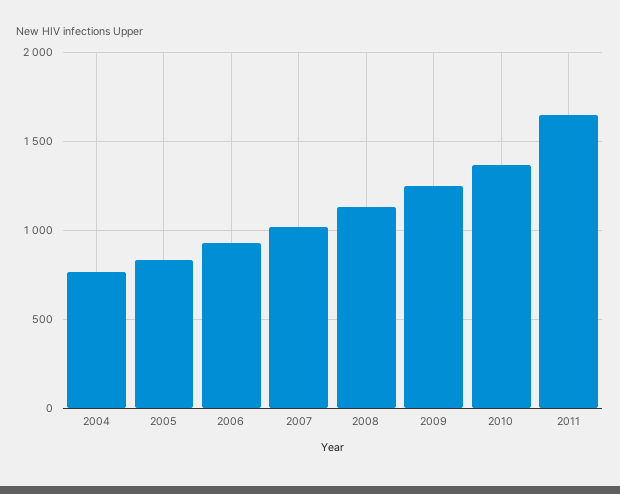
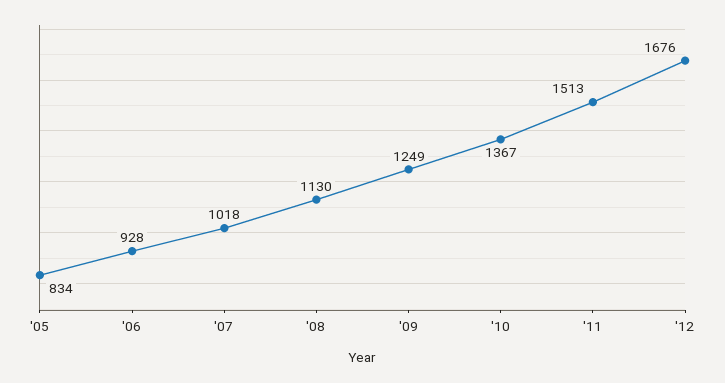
2004: 750 -> none
2011: 1650 -> 1513
'12: none -> 1676

